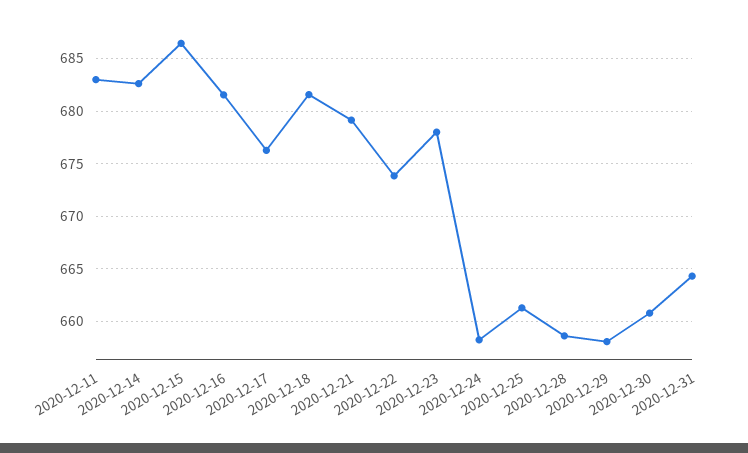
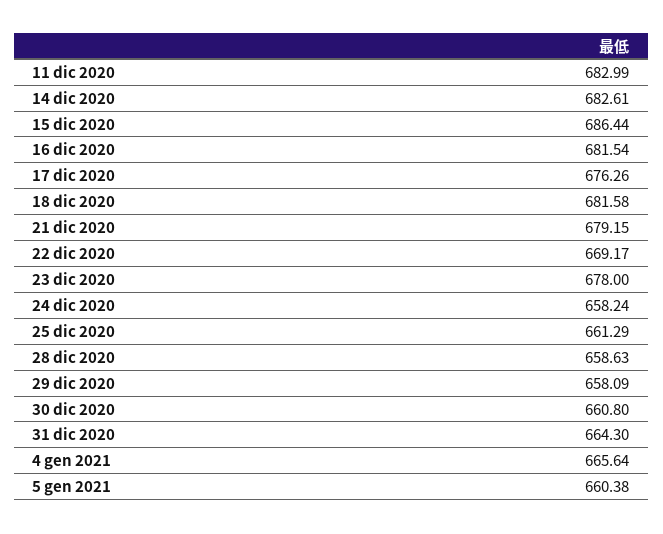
2020-12-22: 674 -> 669.17
4 gen 2021: none -> 665.64
5 gen 2021: none -> 660.38

